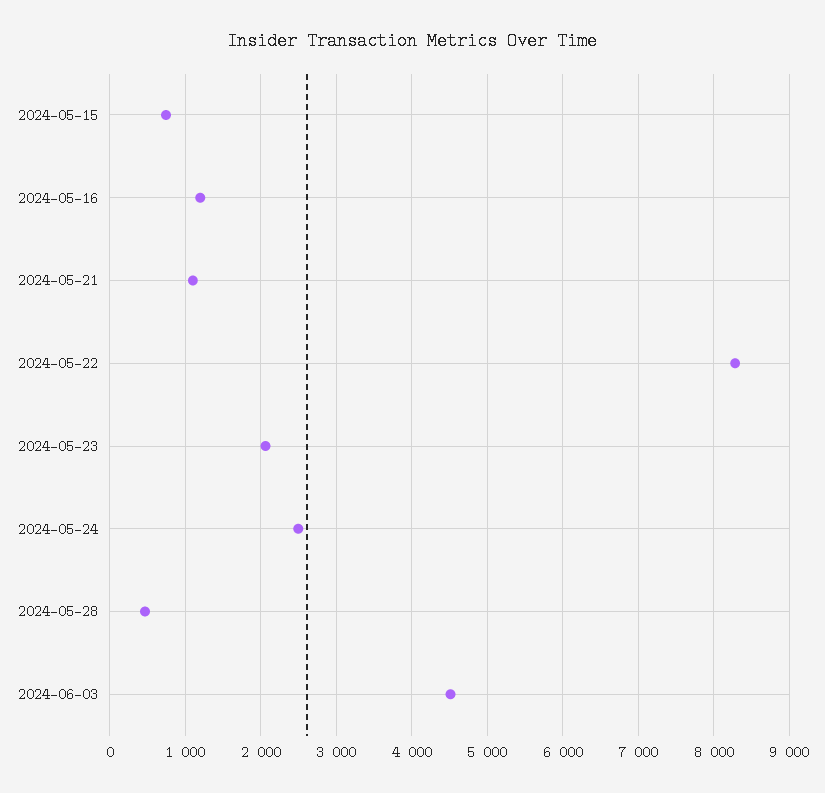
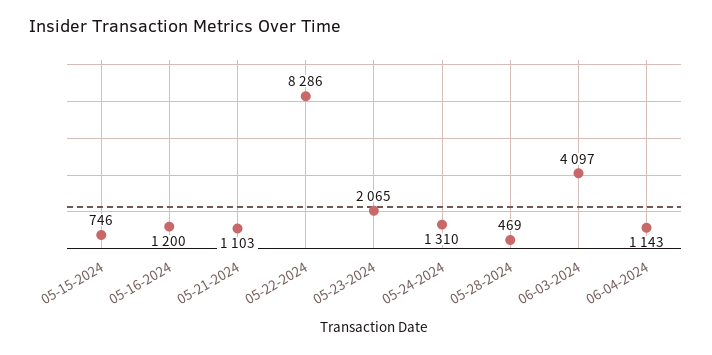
2024-05-24: 2500 -> 1310
2024-06-03: 4500 -> 4097
06-04-2024: none -> 1143

